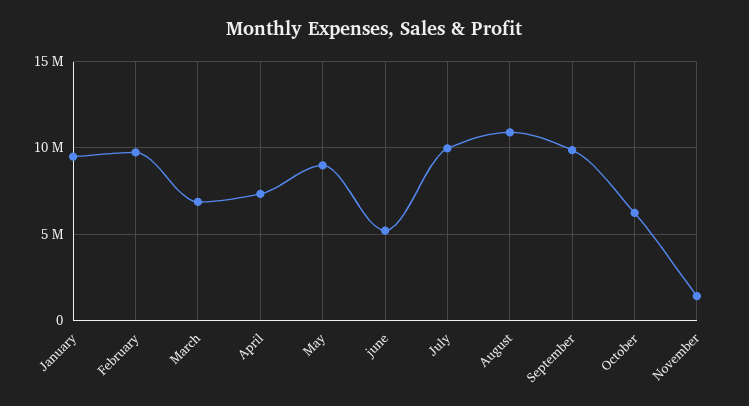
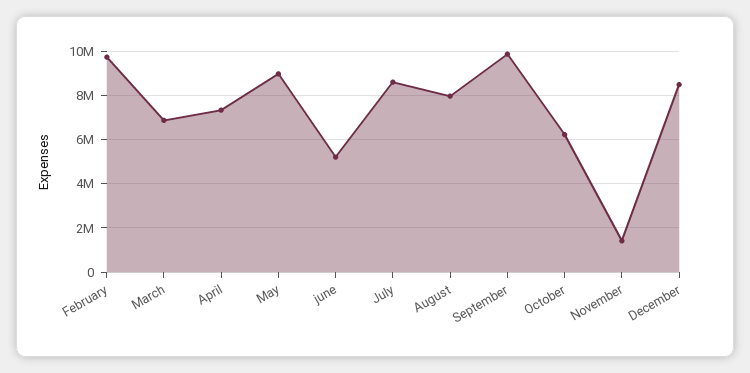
January: 9500000 -> none
July: 10000000 -> 8500000
August: 11000000 -> 8000000
December: none -> 8500000

